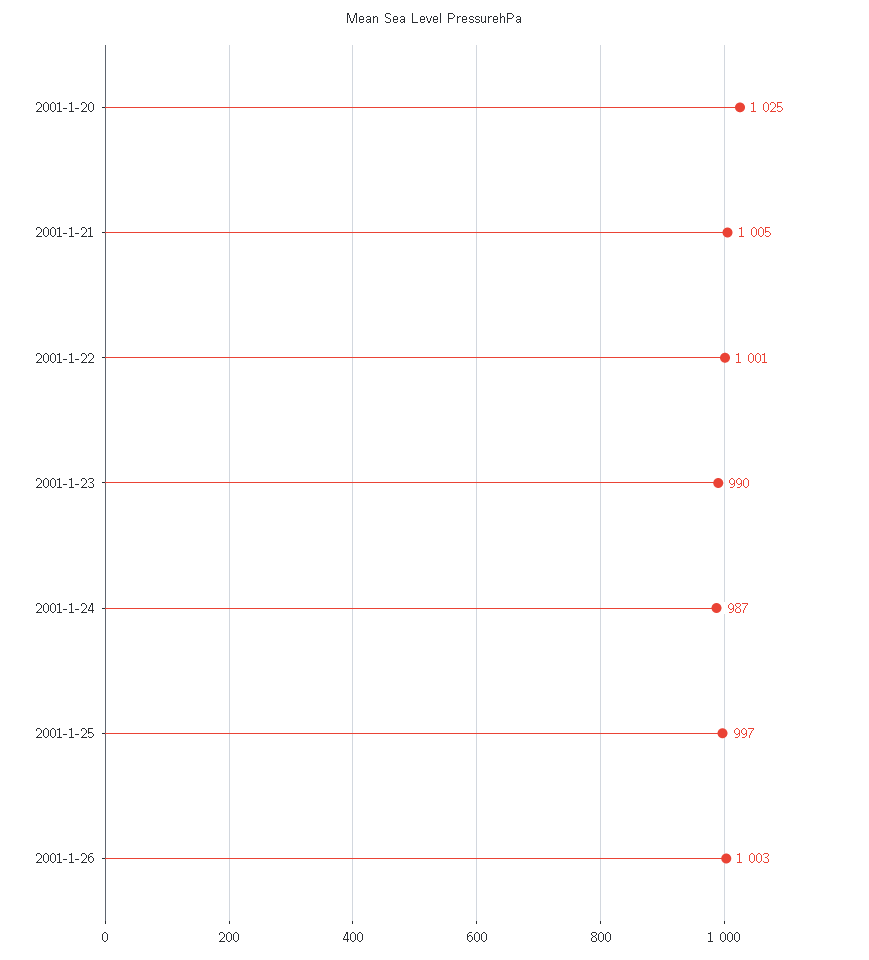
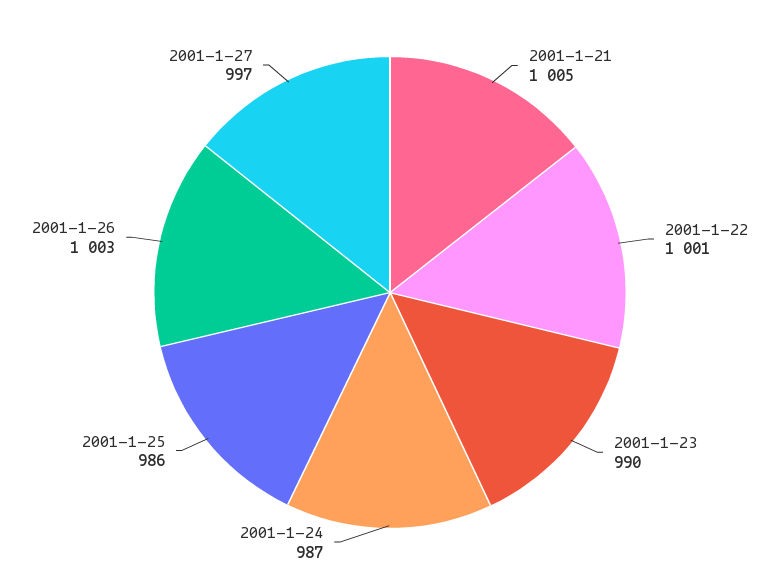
2001-1-20: 1025 -> none
2001-1-25: 997 -> 986
2001-1-27: none -> 997

